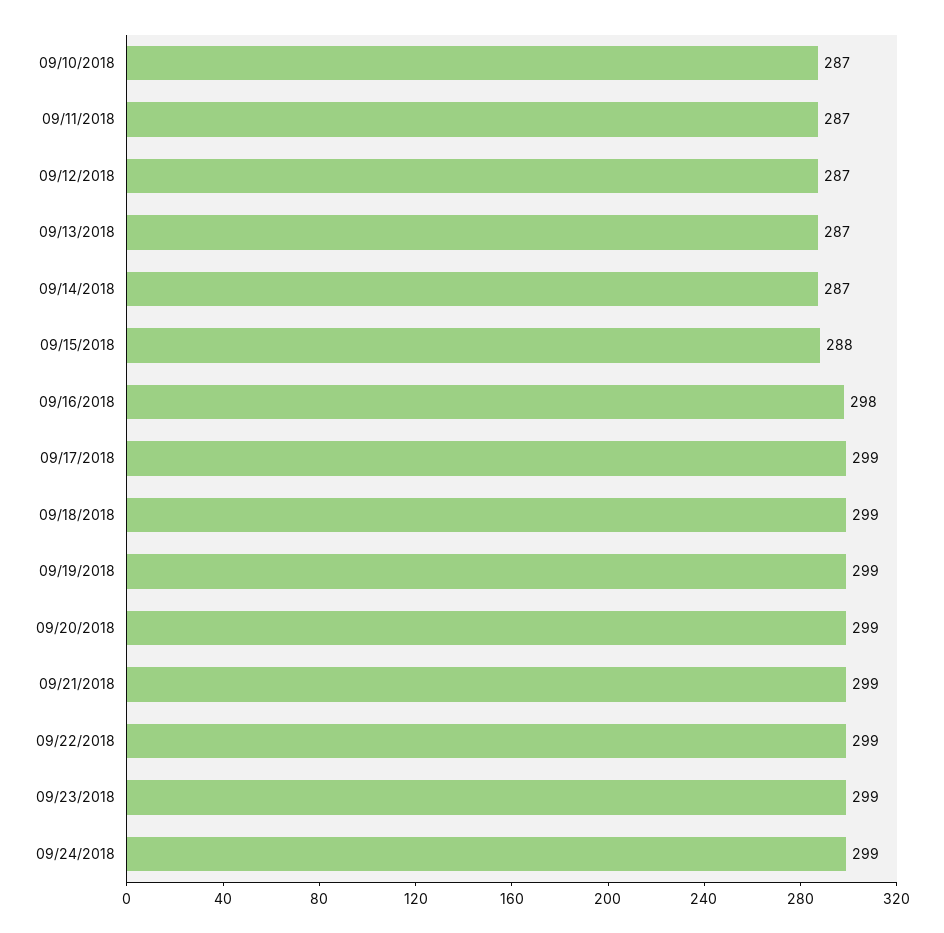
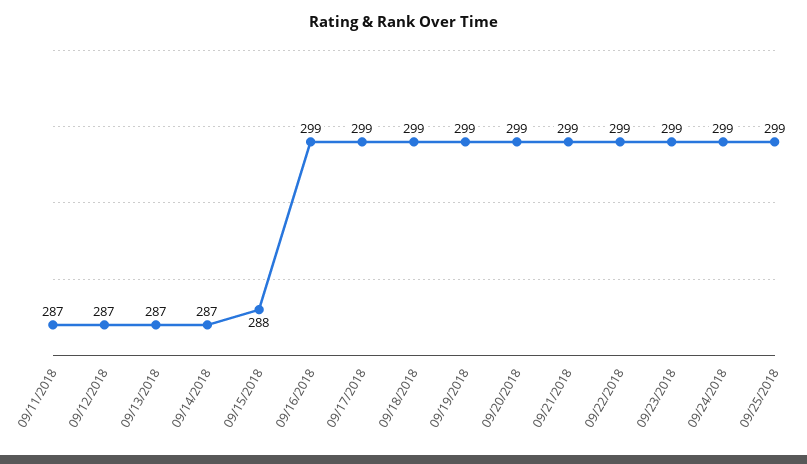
09/10/2018: 287 -> none
09/16/2018: 298 -> 299
09/25/2018: none -> 299

